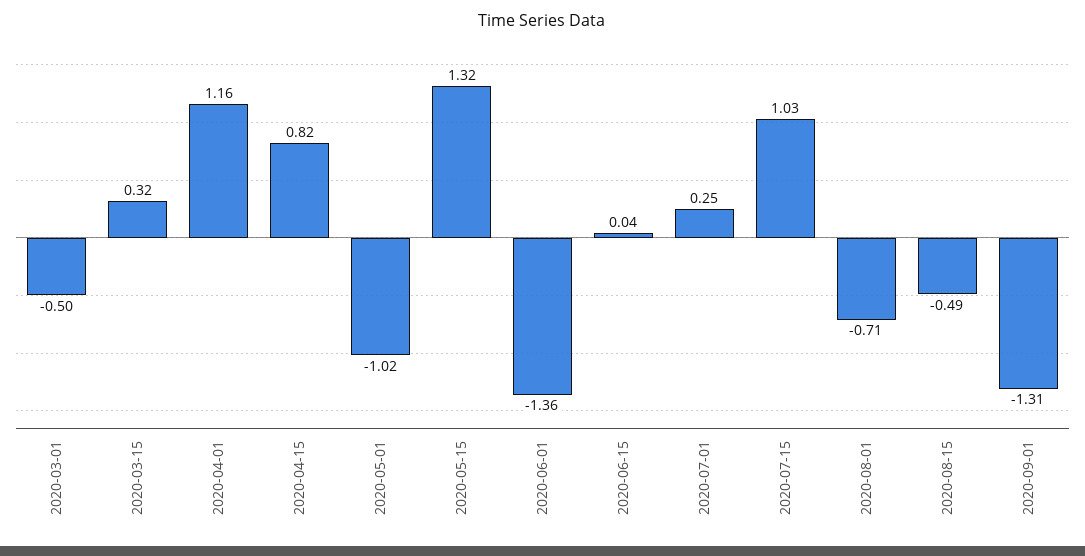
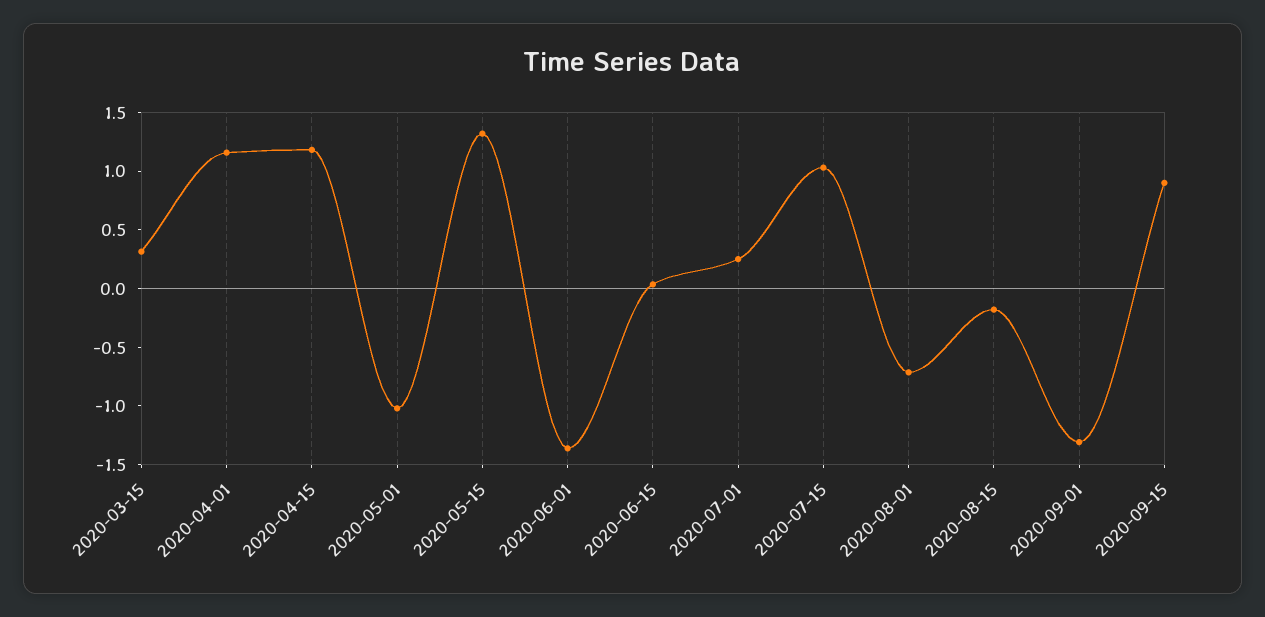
2020-03-01: -0.5 -> none
2020-04-15: 0.82 -> 1.2
2020-08-15: -0.49 -> -0.2
2020-09-15: none -> 0.9

